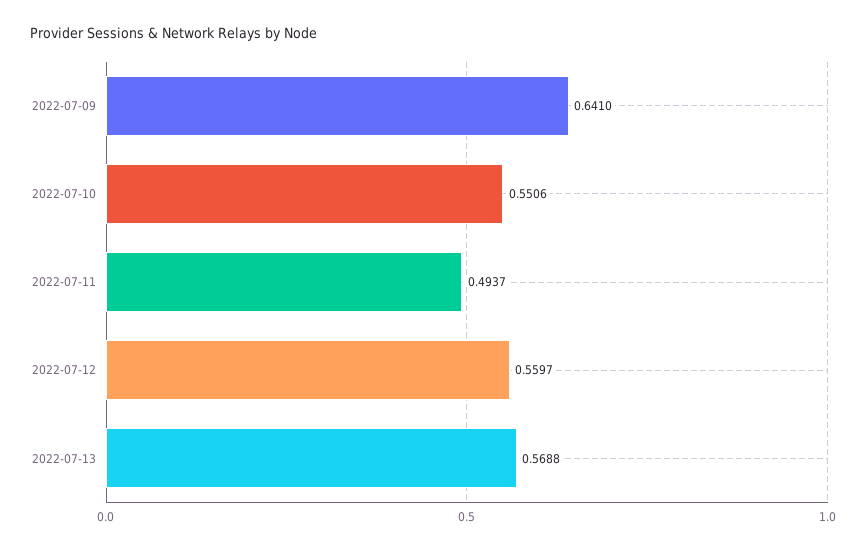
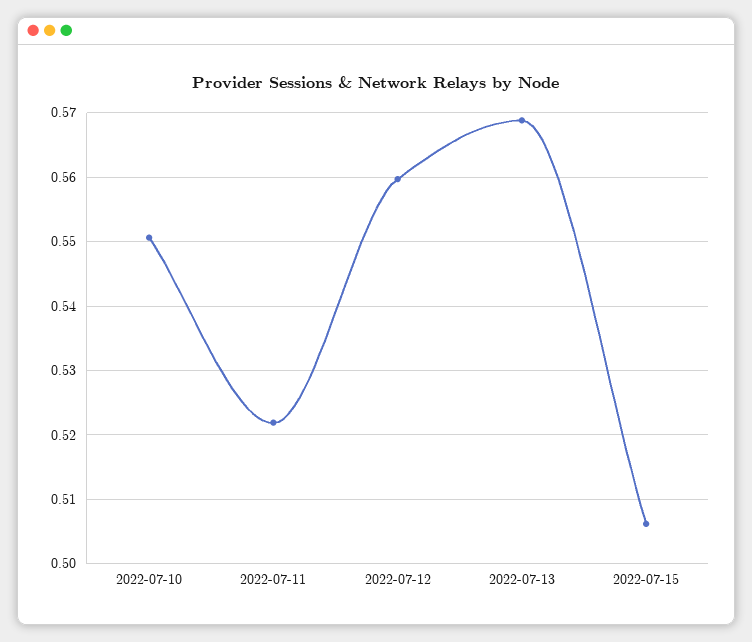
2022-07-09: 0.641 -> none
2022-07-11: 0.4937 -> 0.522
2022-07-15: none -> 0.506

